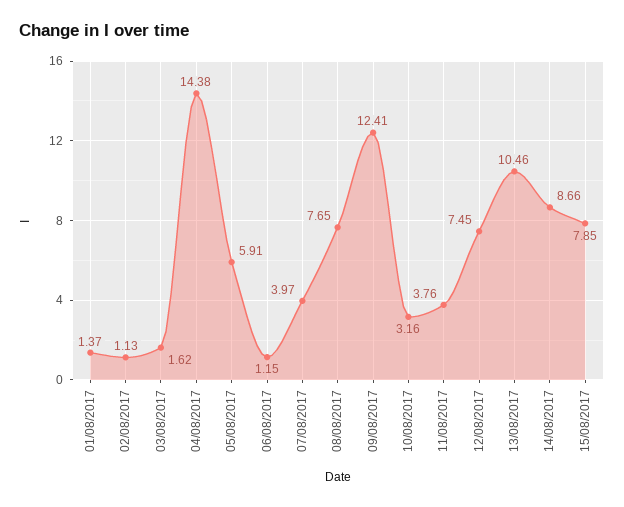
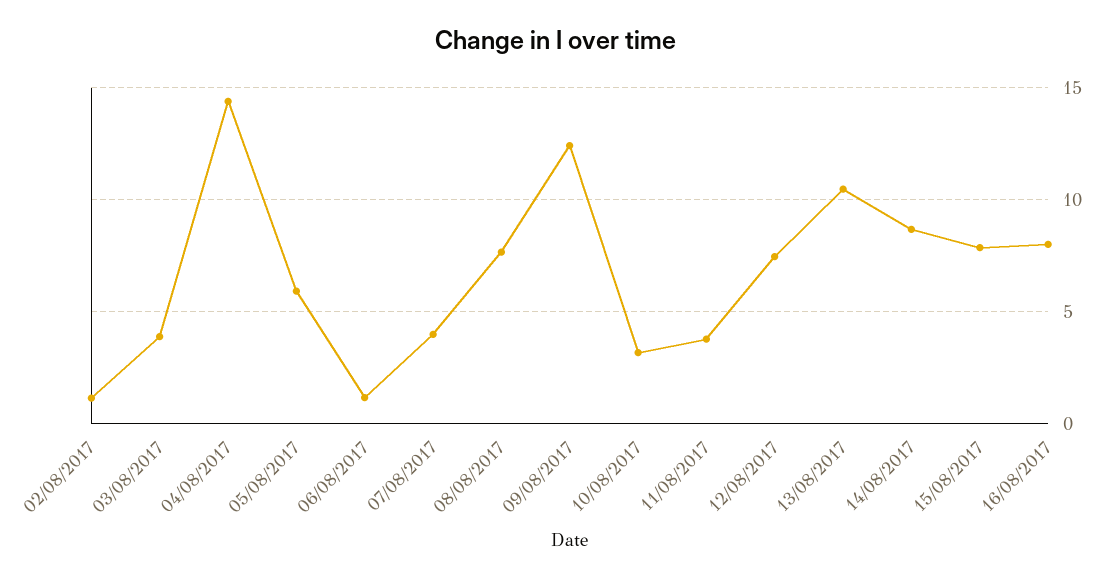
01/08/2017: 1.37 -> none
03/08/2017: 1.62 -> 4
16/08/2017: none -> 8

